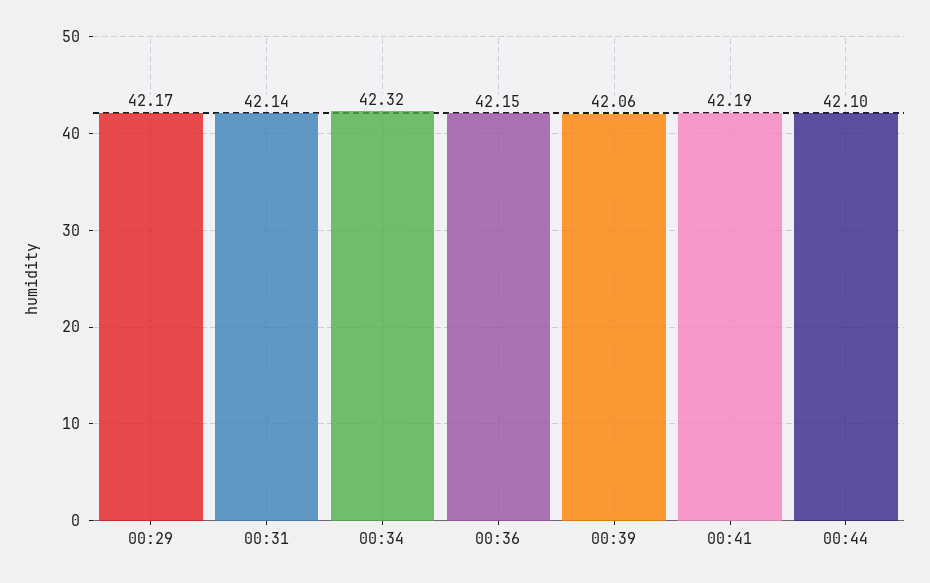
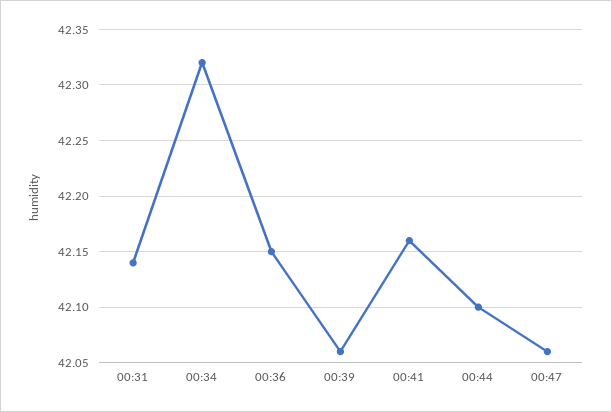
00:29: 42.17 -> none
00:41: 42.19 -> 42.16
00:47: none -> 42.06

